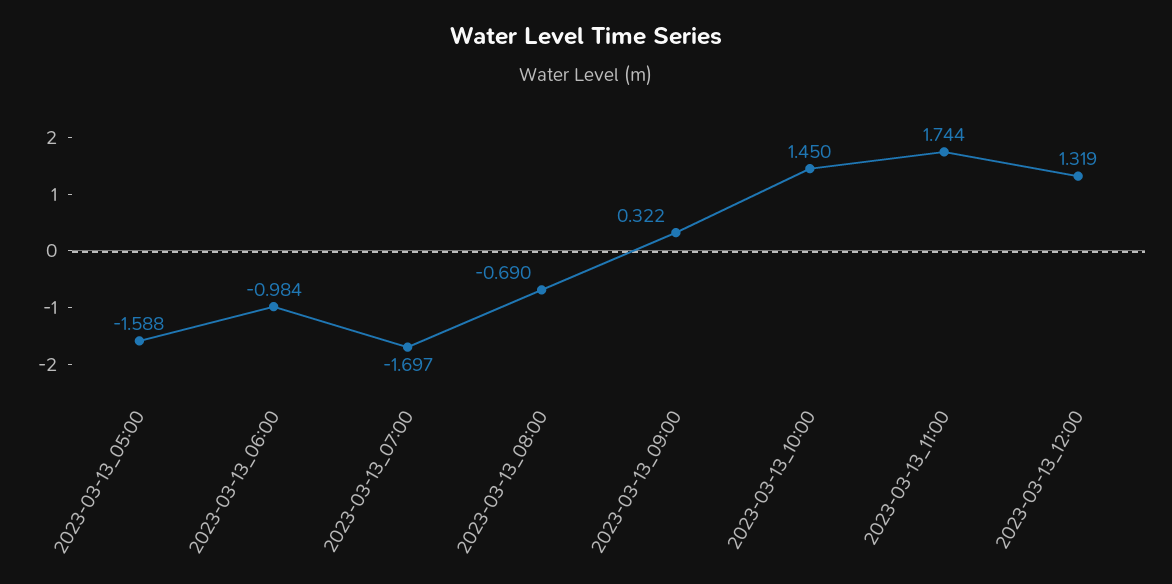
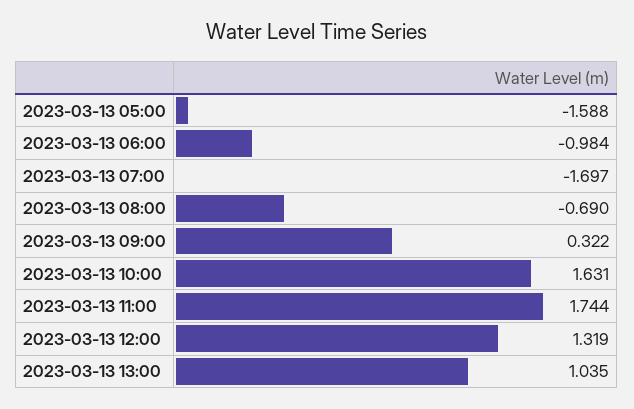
2023-03-13_10:00: 1.45 -> 1.631
2023-03-13 13:00: none -> 1.035

